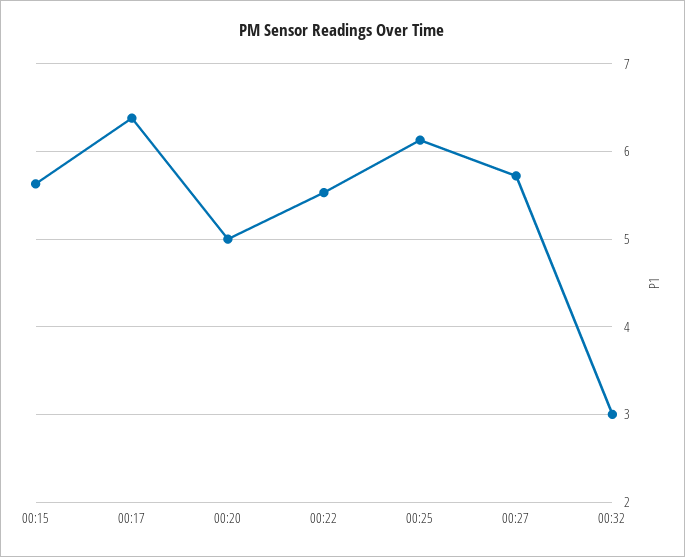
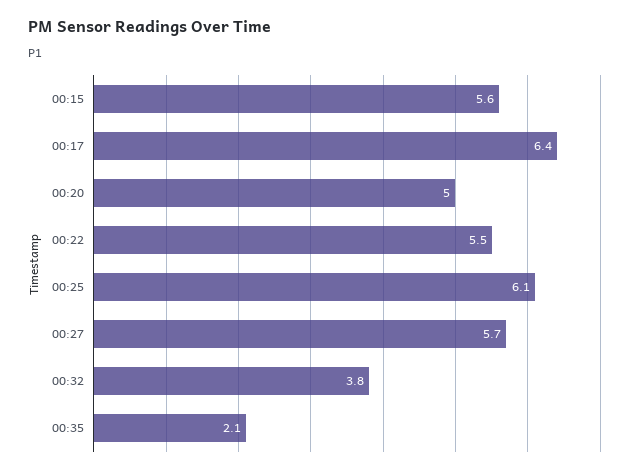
00:32: 3 -> 3.8
00:35: none -> 2.1

